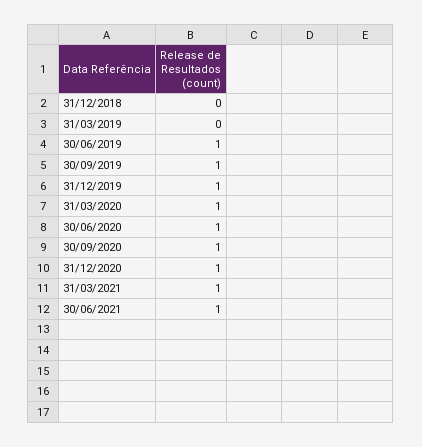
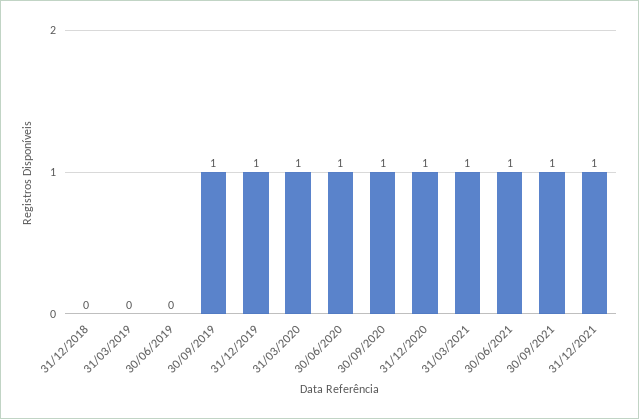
30/06/2019: 1 -> 0
30/09/2021: none -> 1
31/12/2021: none -> 1

